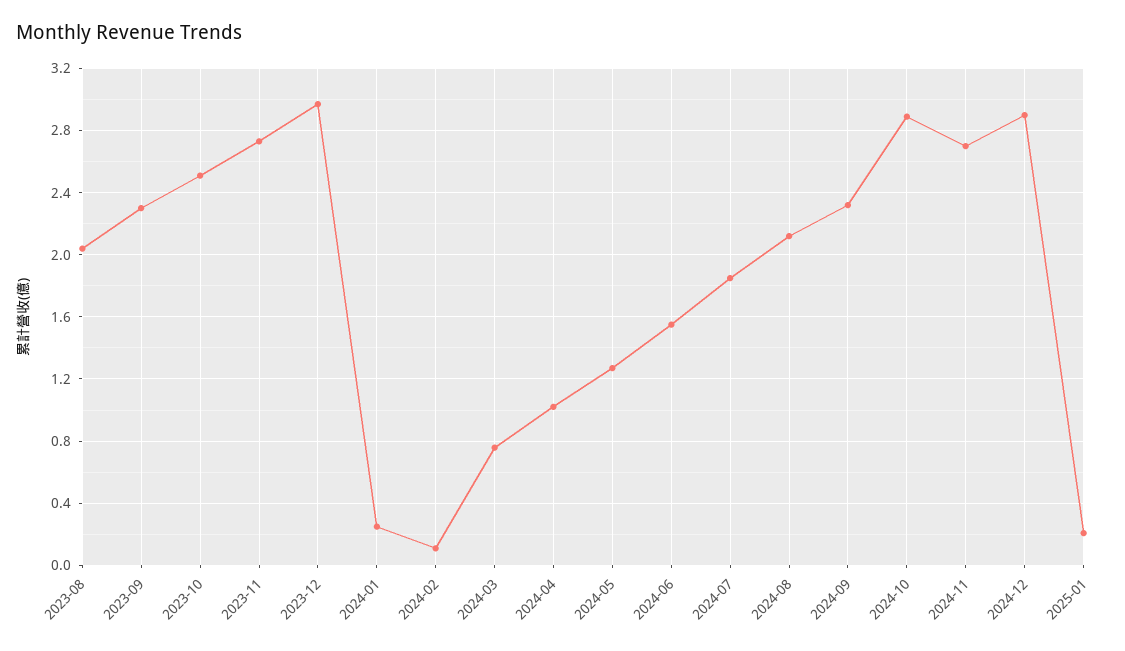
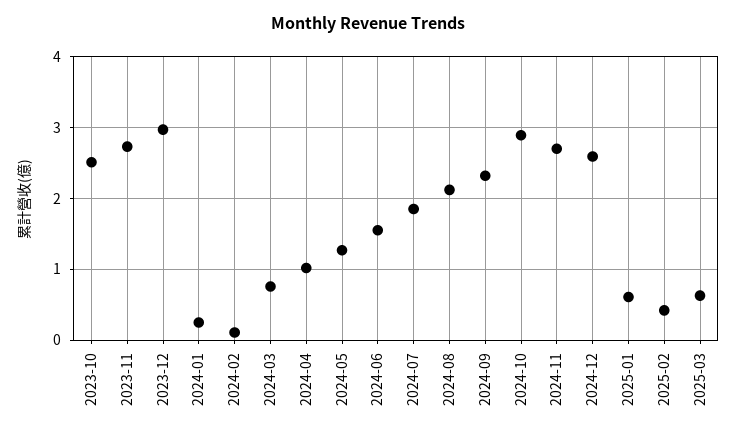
2023-08: 2.05 -> none
2023-09: 2.3 -> none
2024-12: 2.9 -> 2.6
2025-01: 0.2 -> 0.6
2025-02: none -> 0.4
2025-03: none -> 0.6

